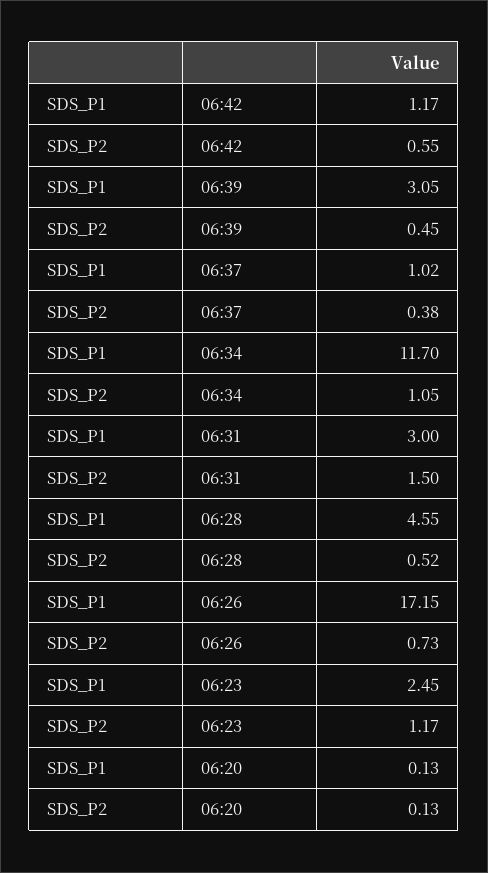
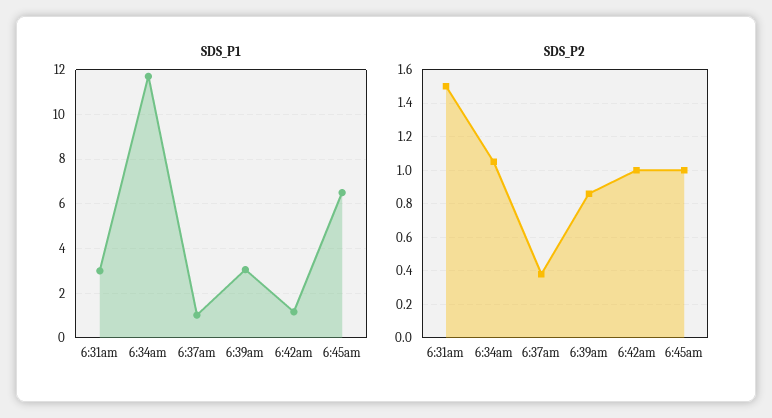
SDS_P2, 06:42: 0.55 -> 1
SDS_P2, 06:39: 0.45 -> 0.85
SDS_P1, 06:28: 4.55 -> none
SDS_P2, 06:28: 0.52 -> none
SDS_P1, 06:26: 17.15 -> none
SDS_P2, 06:26: 0.73 -> none
SDS_P1, 06:23: 2.45 -> none
SDS_P2, 06:23: 1.17 -> none
SDS_P1, 06:20: 0.13 -> none
SDS_P2, 06:20: 0.13 -> none
SDS_P1, 6:45am: none -> 6.5
SDS_P2, 6:45am: none -> 1

